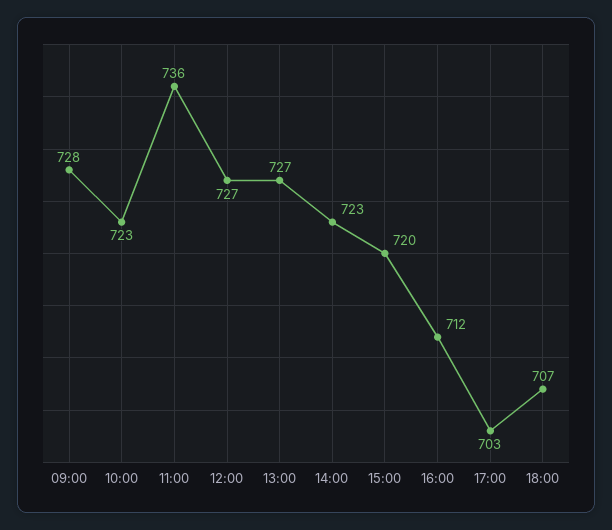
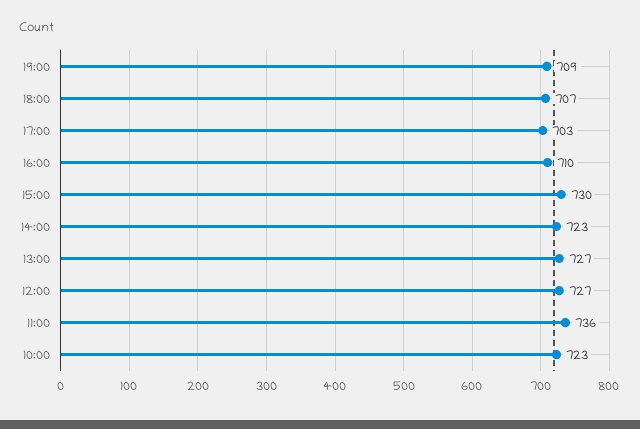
09:00: 728 -> none
15:00: 720 -> 730
16:00: 712 -> 710
19:00: none -> 709

